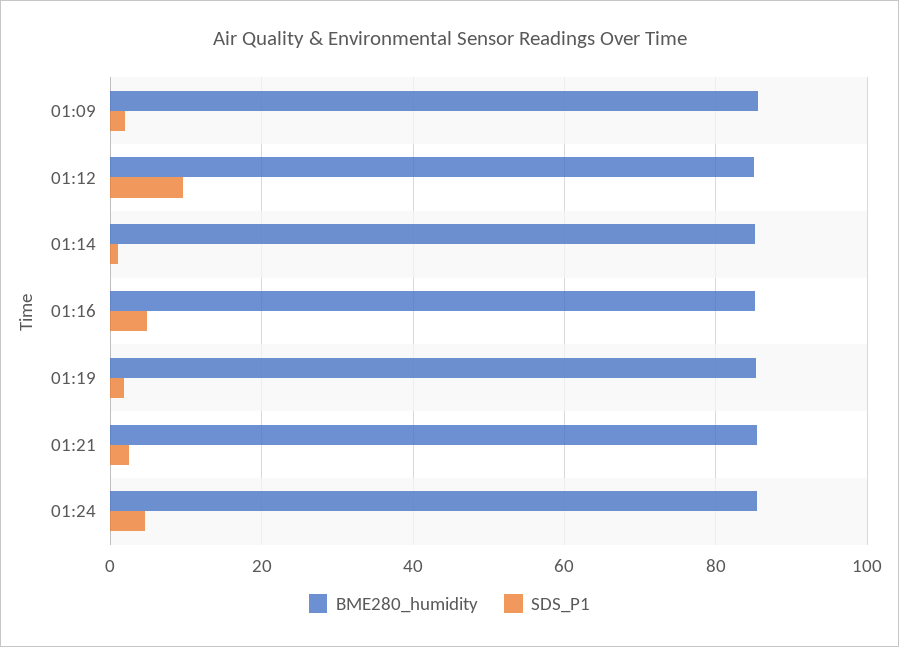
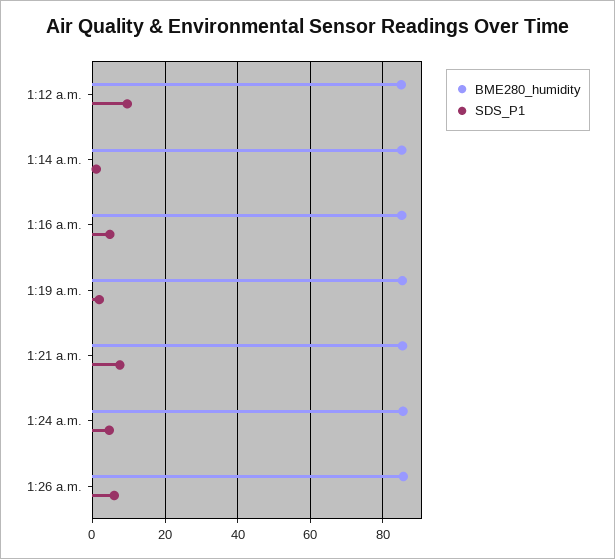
BME280_humidity, 01:09: 86 -> none
SDS_P1, 01:09: 2 -> none
SDS_P1, 01:21: 2 -> 8
BME280_humidity, 1:26 a.m.: none -> 86
SDS_P1, 1:26 a.m.: none -> 6

